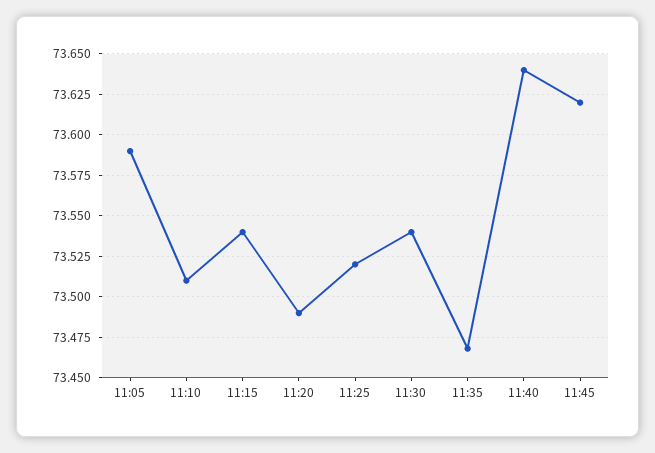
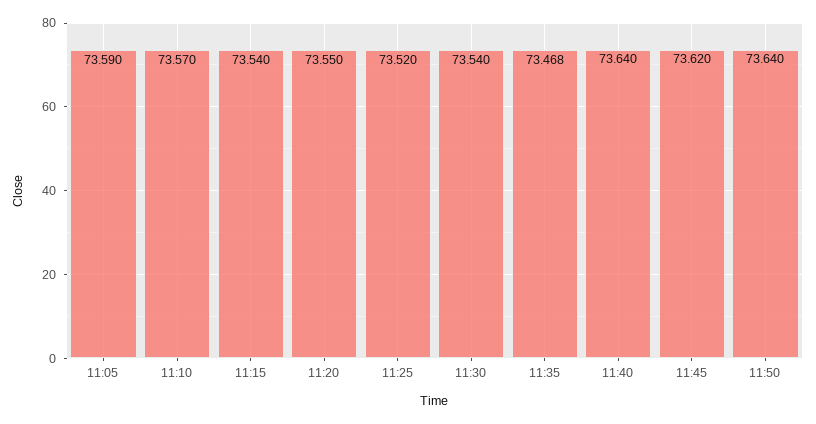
11:10: 73.51 -> 73.57
11:20: 73.49 -> 73.55
11:50: none -> 73.64

